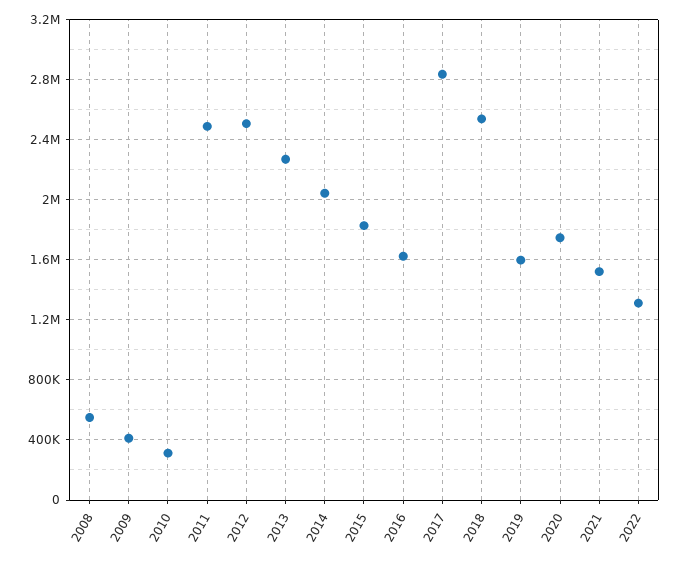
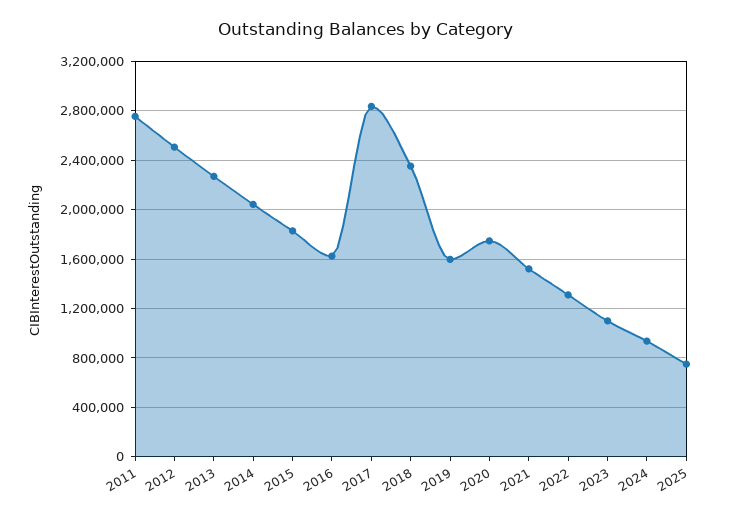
2008: 550000 -> none
2009: 400000 -> none
2010: 300000 -> none
2011: 2500000 -> 2750000
2018: 2550000 -> 2350000
2023: none -> 1100000
2024: none -> 950000
2025: none -> 750000

